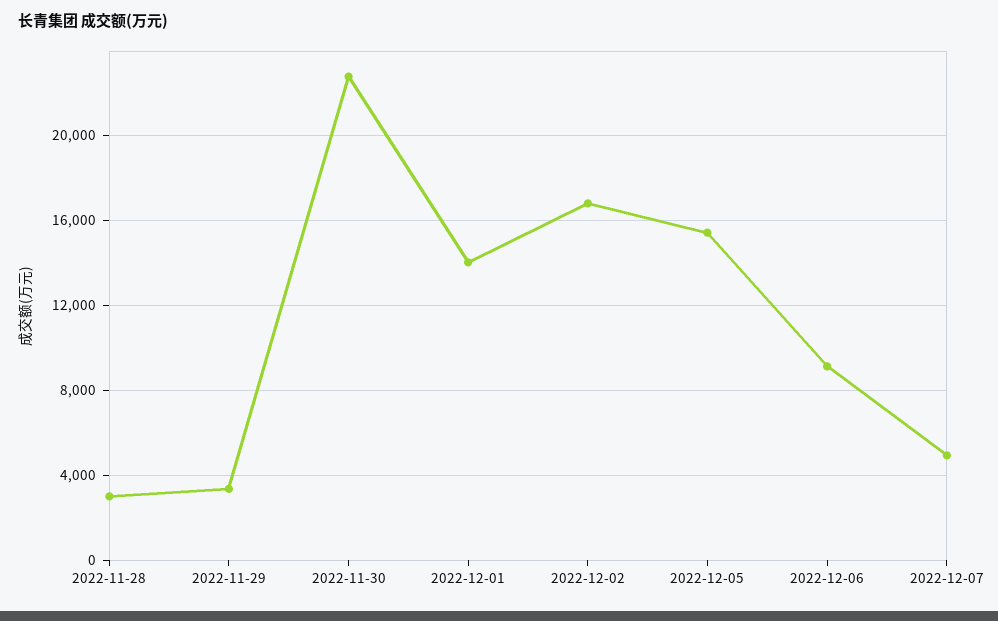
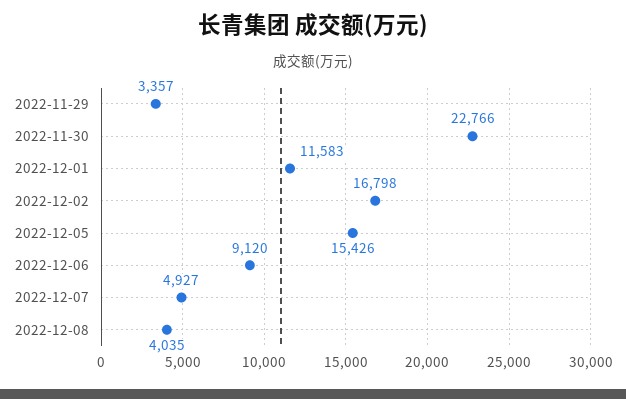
2022-11-28: 3000 -> none
2022-12-01: 14000 -> 11583
2022-12-08: none -> 4035

